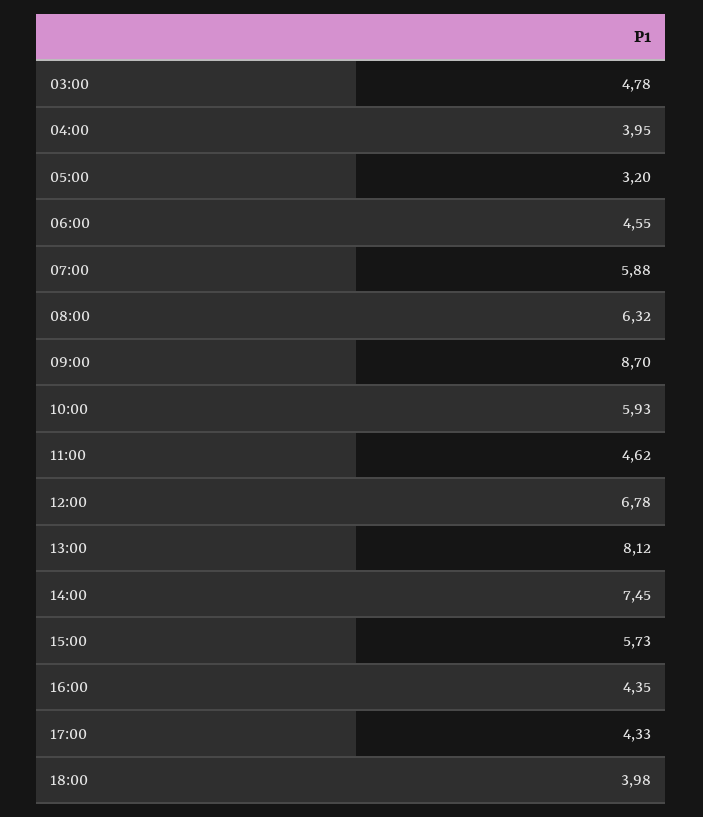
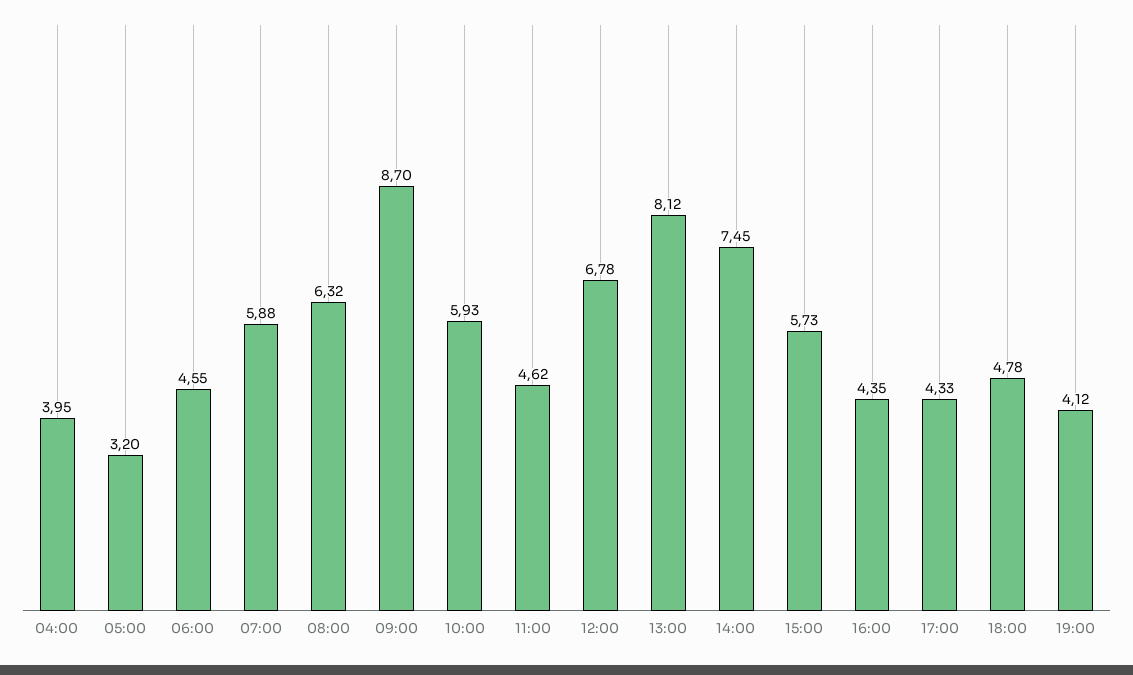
03:00: 4.78 -> none
18:00: 3.98 -> 4.78
19:00: none -> 4.12

